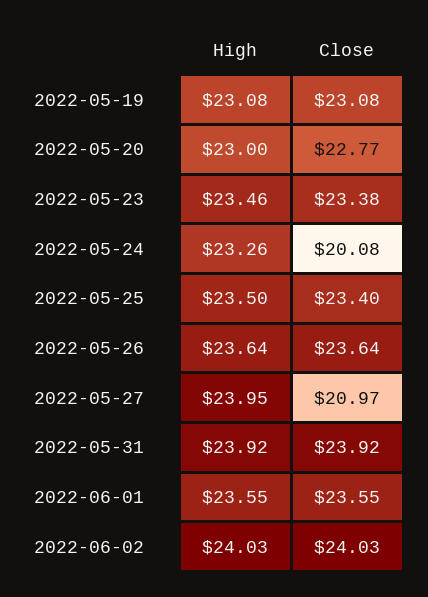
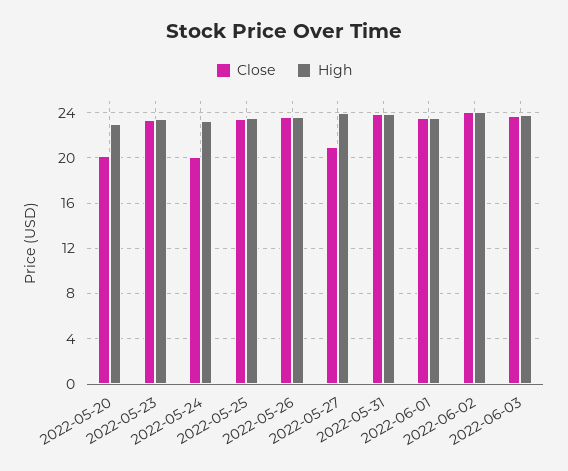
High, 2022-05-19: 23.08 -> none
Close, 2022-05-19: 23.08 -> none
Close, 2022-05-20: 22.77 -> 20
Close, 2022-06-03: none -> 24
High, 2022-06-03: none -> 24

